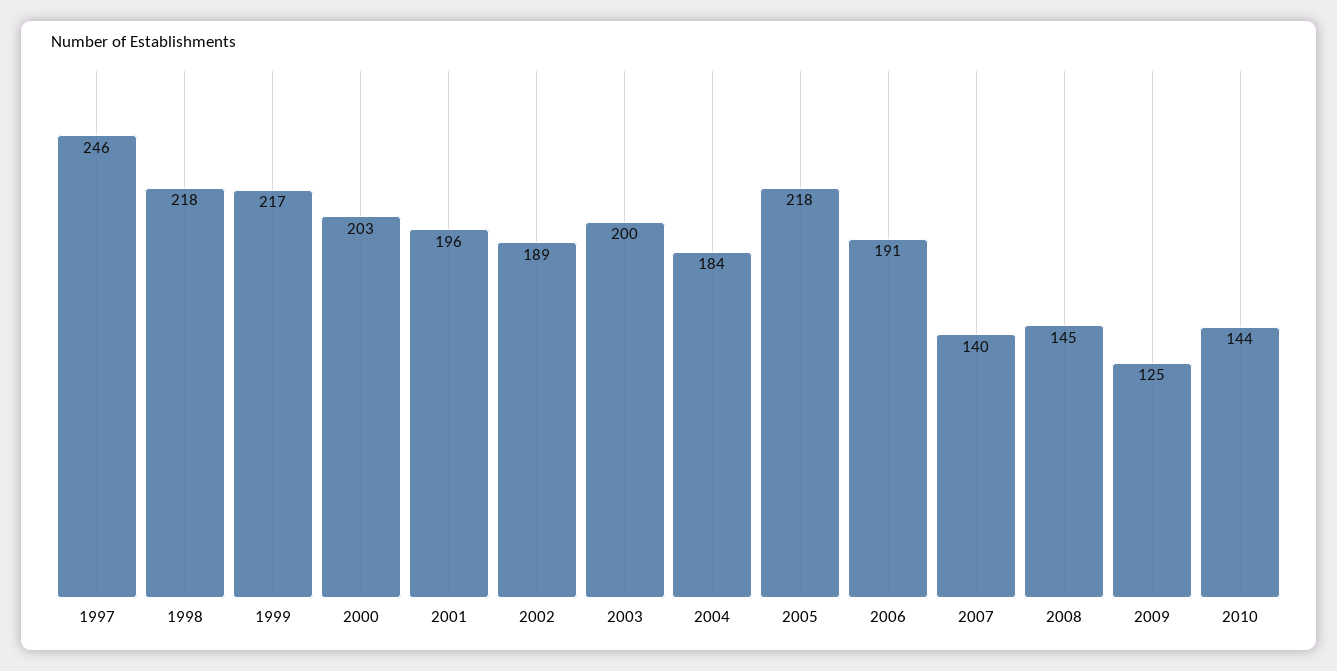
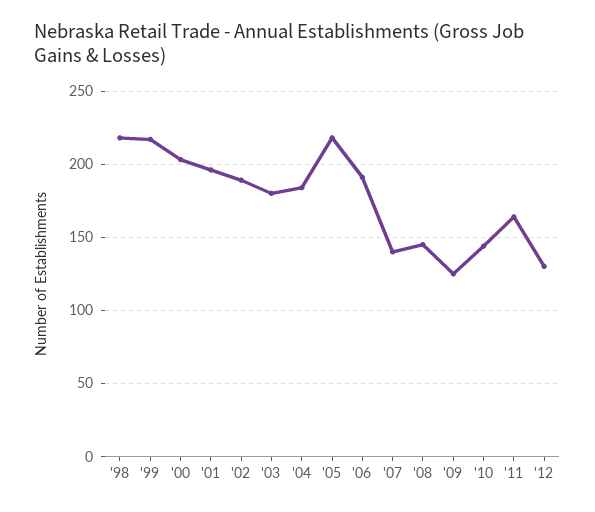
1997: 246 -> none
2003: 200 -> 180
'11: none -> 165
'12: none -> 130

